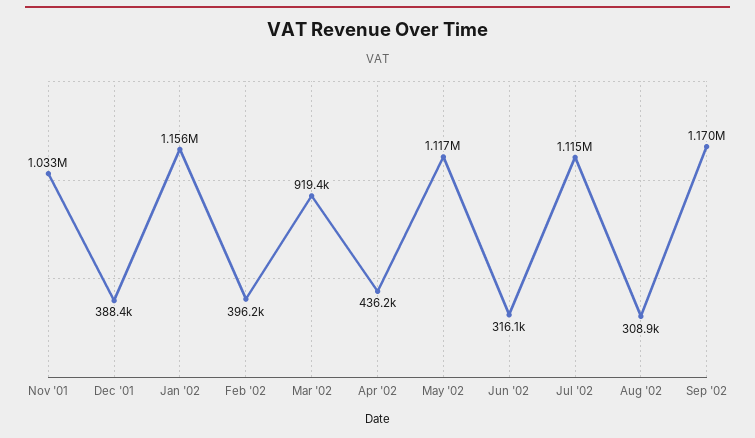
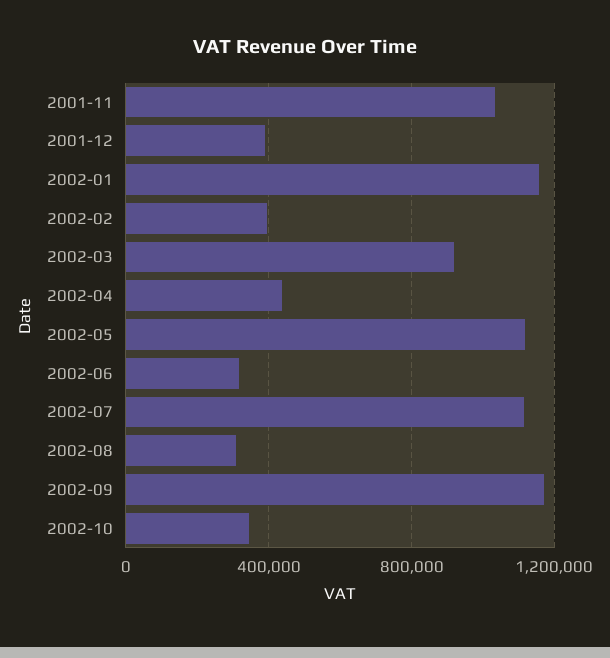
2002-10: none -> 350000

